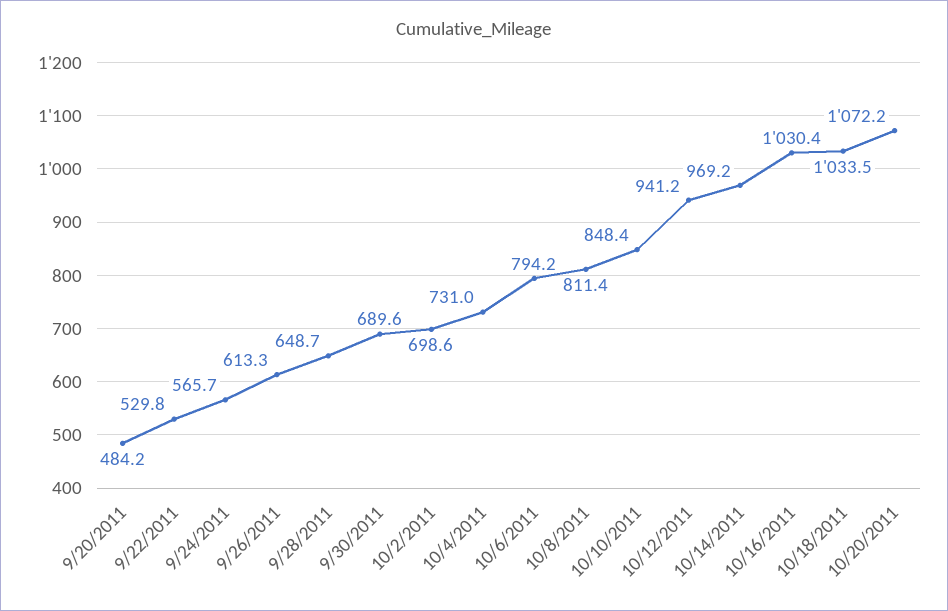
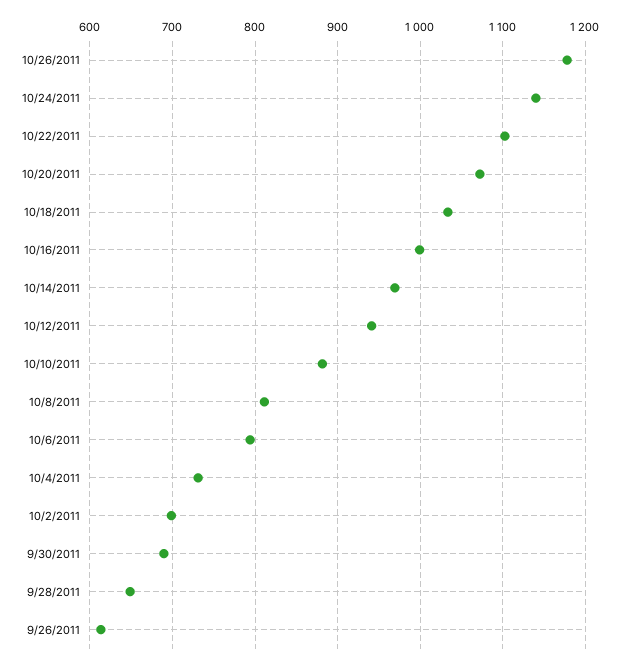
9/20/2011: 484.2 -> none
9/22/2011: 529.8 -> none
9/24/2011: 565.7 -> none
10/10/2011: 848.4 -> 880
10/16/2011: 1030.4 -> 1000
10/26/2011: none -> 1180
10/24/2011: none -> 1140
10/22/2011: none -> 1100

